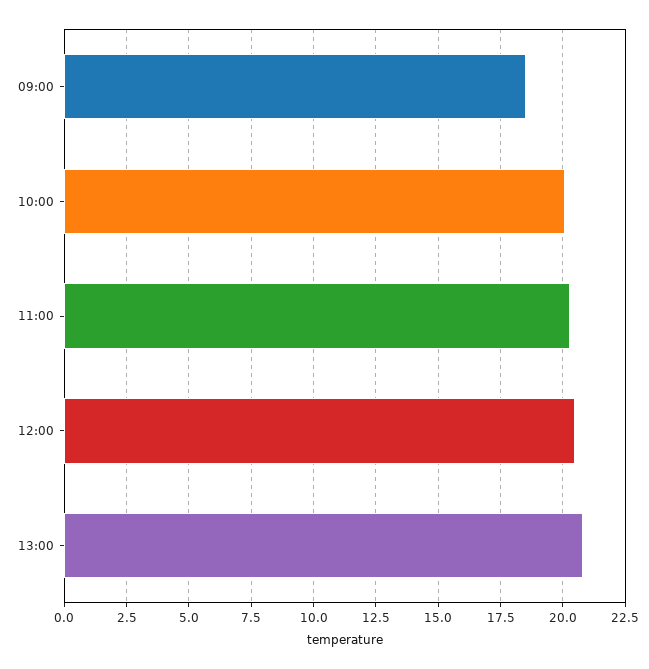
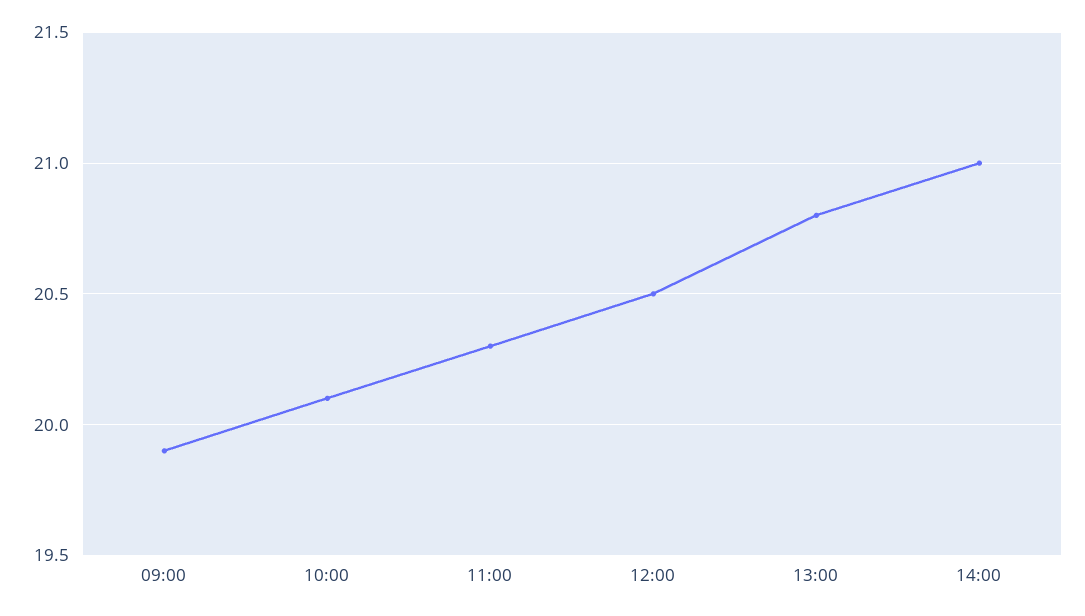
09:00: 18.5 -> 19.9
14:00: none -> 21

